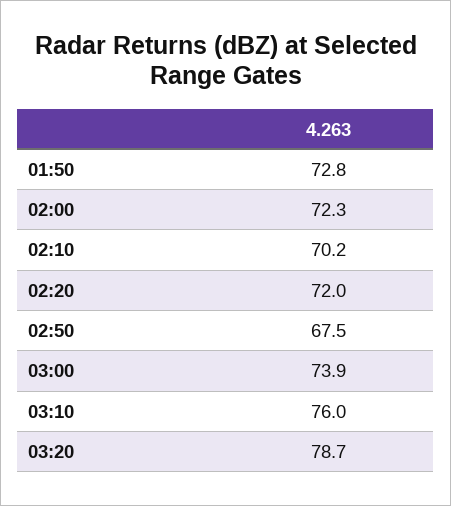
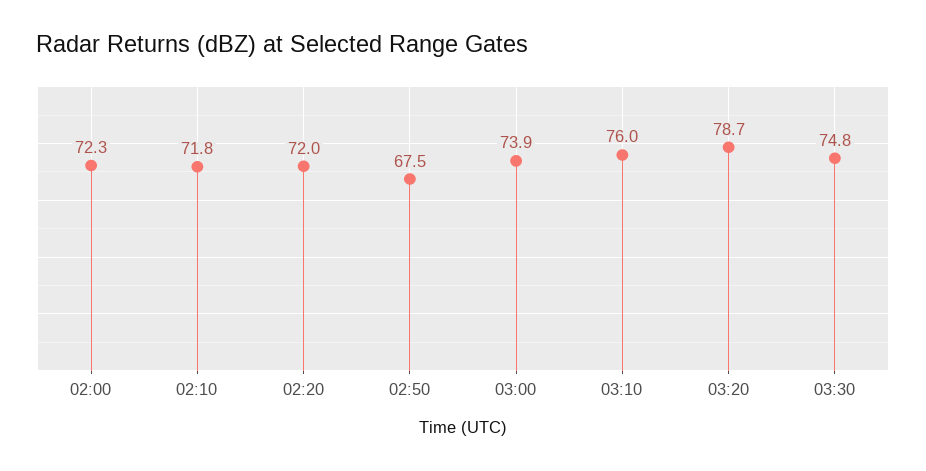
01:50: 72.8 -> none
02:10: 70.2 -> 71.8
03:30: none -> 74.8

